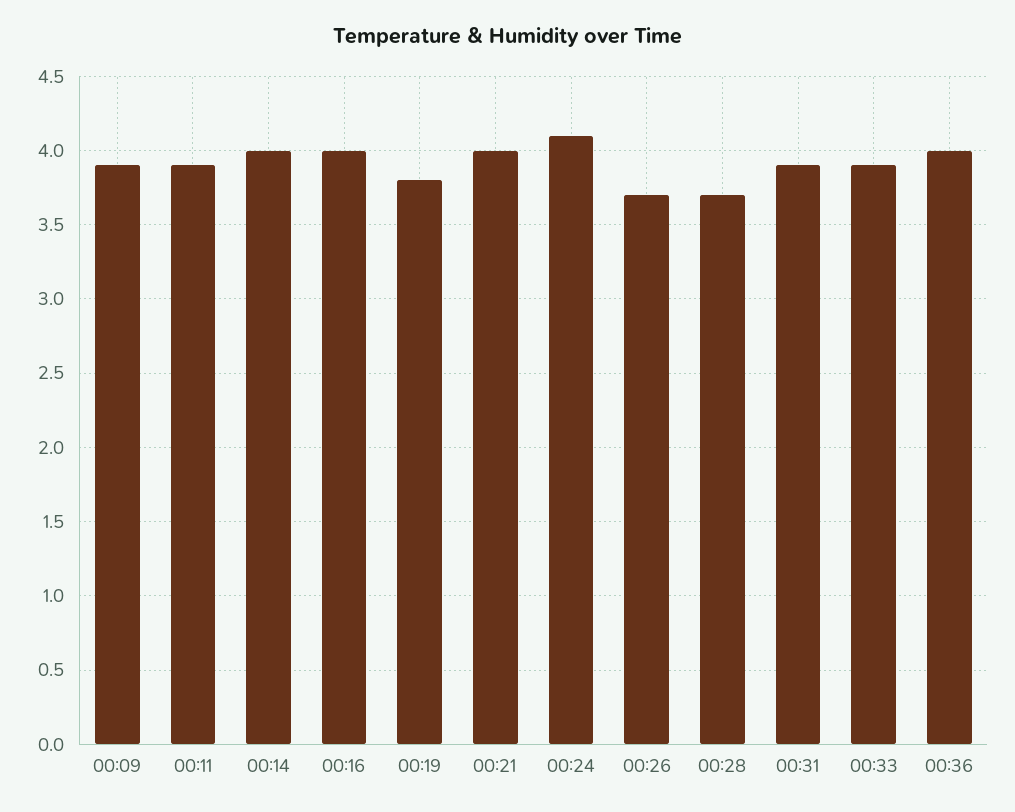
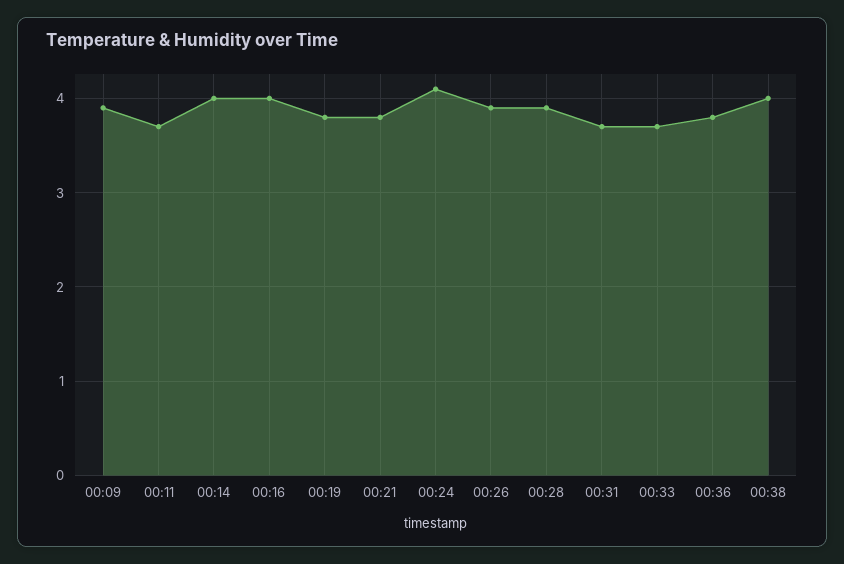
00:11: 3.9 -> 3.7
00:21: 4 -> 3.8
00:26: 3.7 -> 3.9
00:28: 3.7 -> 3.9
00:31: 3.9 -> 3.7
00:33: 3.9 -> 3.7
00:36: 4 -> 3.8
00:38: none -> 4

